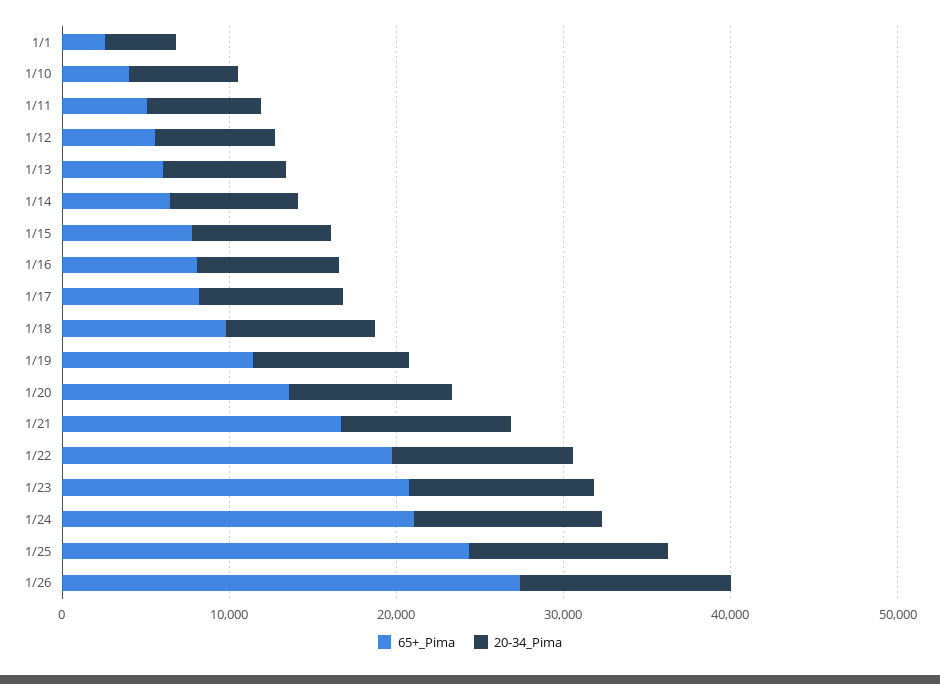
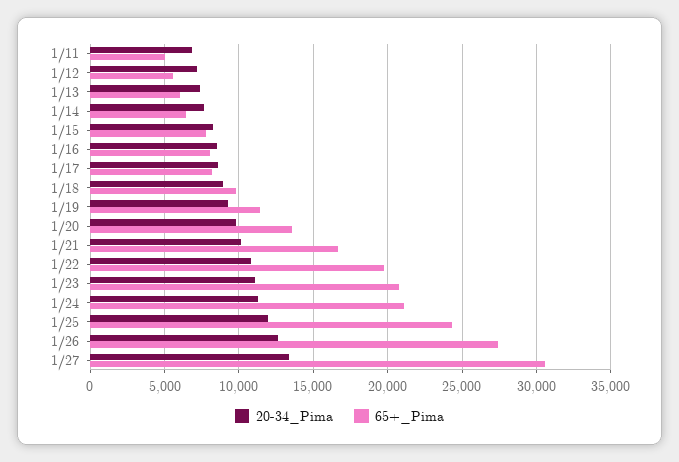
65+_Pima, 1/1: 2000 -> none
20-34_Pima, 1/1: 4000 -> none
65+_Pima, 1/10: 4000 -> none
20-34_Pima, 1/10: 6000 -> none
20-34_Pima, 1/27: none -> 13500
65+_Pima, 1/27: none -> 30500

